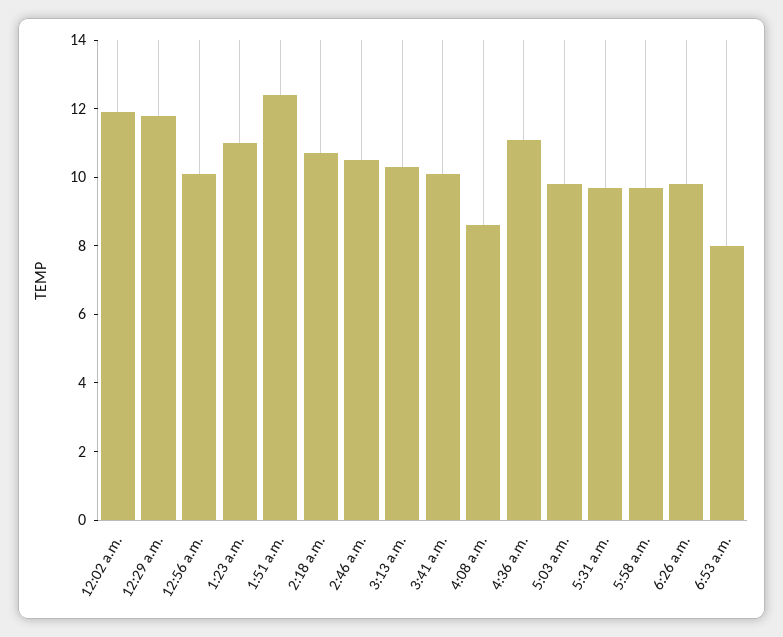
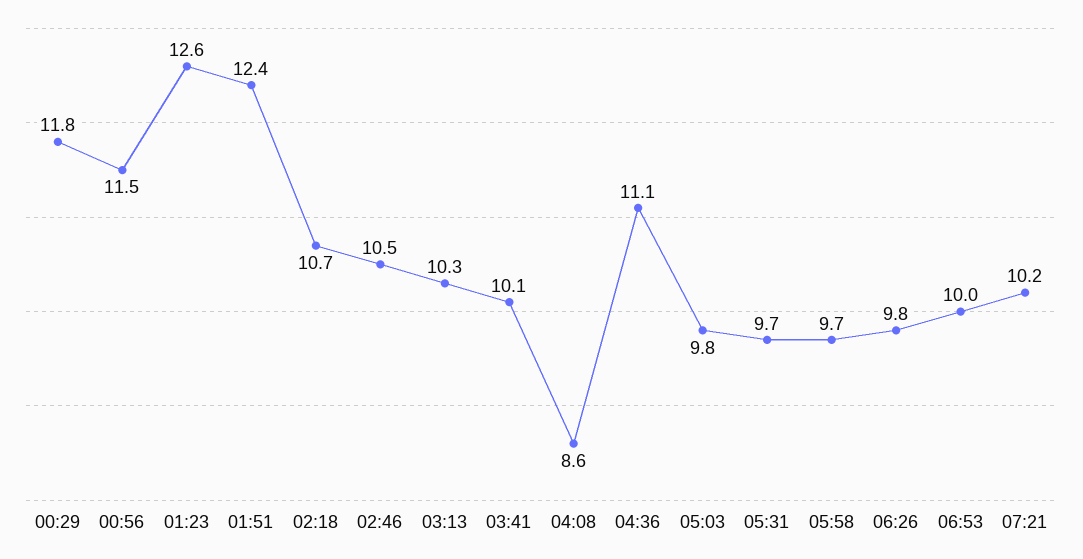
12:02 a.m.: 12 -> none
12:56 a.m.: 10 -> 11.5
1:23 a.m.: 11 -> 12.6
6:53 a.m.: 8 -> 10
07:21: none -> 10.2

